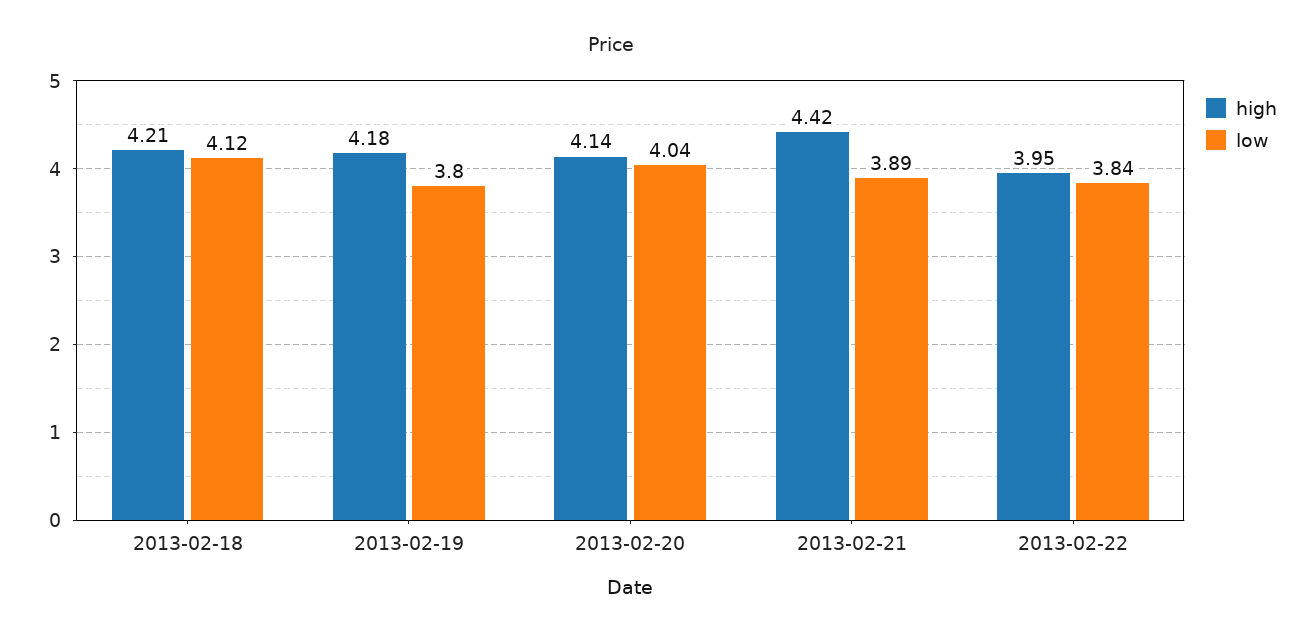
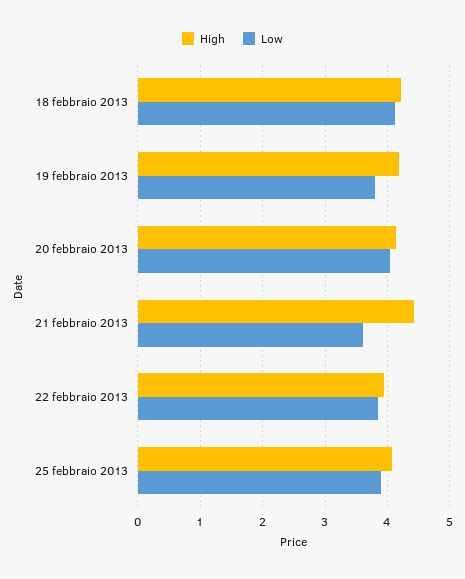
low, 2013-02-21: 3.89 -> 3.6
high, 25 febbraio 2013: none -> 4.1
low, 25 febbraio 2013: none -> 3.9

